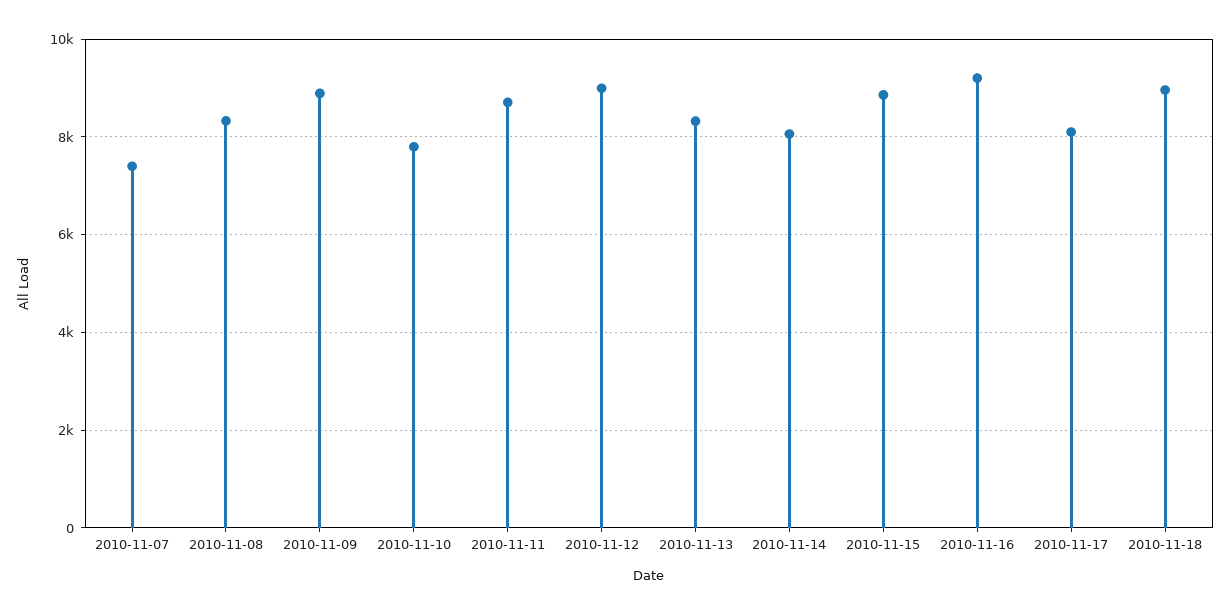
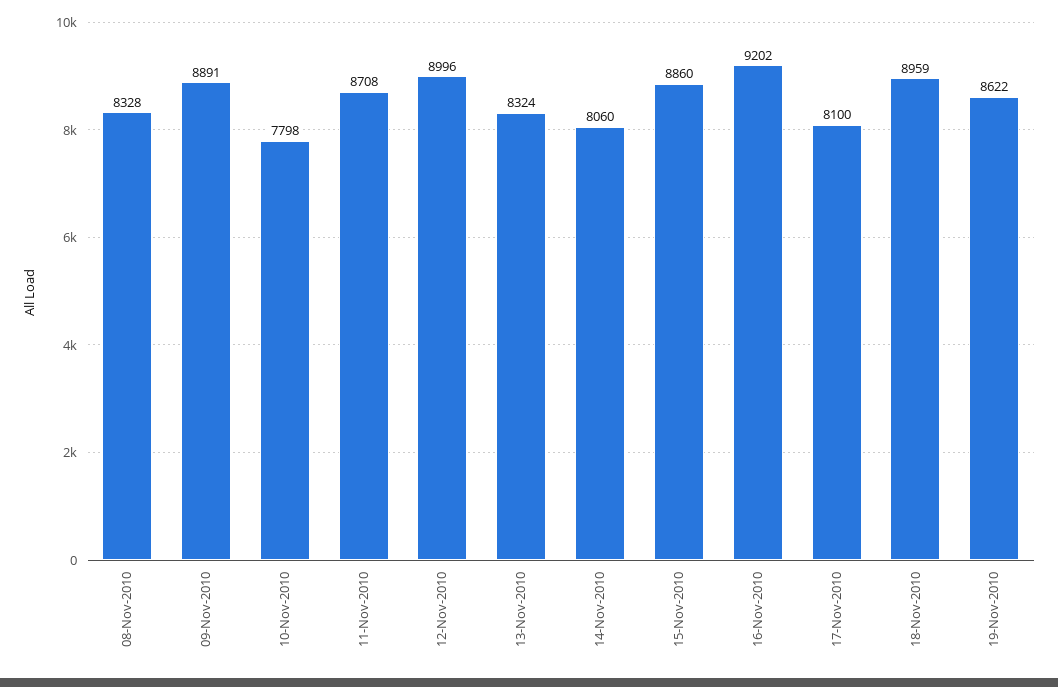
2010-11-07: 7400 -> none
19-Nov-2010: none -> 8622

